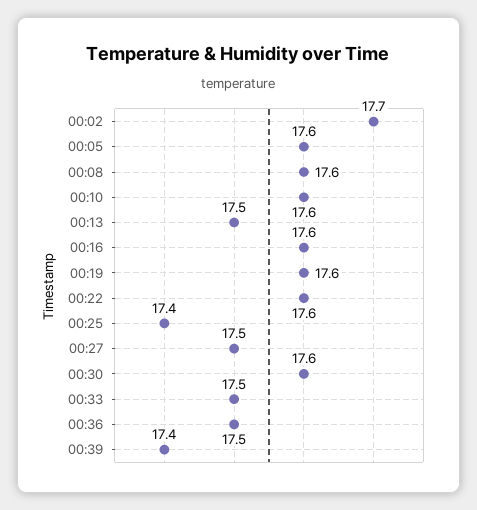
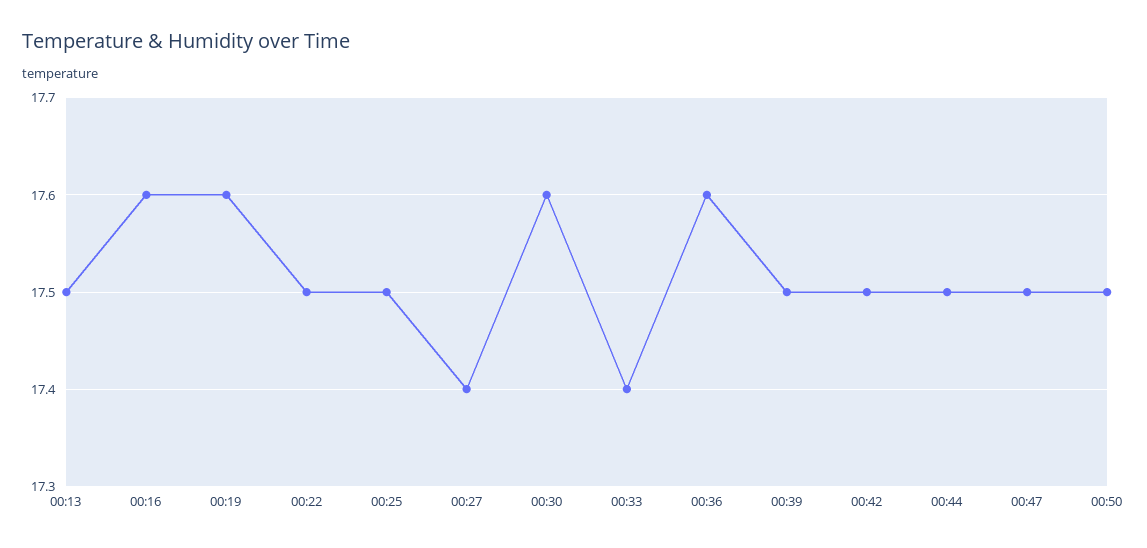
00:02: 17.7 -> none
00:05: 17.6 -> none
00:08: 17.6 -> none
00:10: 17.6 -> none
00:22: 17.6 -> 17.5
00:25: 17.4 -> 17.5
00:27: 17.5 -> 17.4
00:33: 17.5 -> 17.4
00:36: 17.5 -> 17.6
00:39: 17.4 -> 17.5
00:42: none -> 17.5
00:44: none -> 17.5
00:47: none -> 17.5
00:50: none -> 17.5

